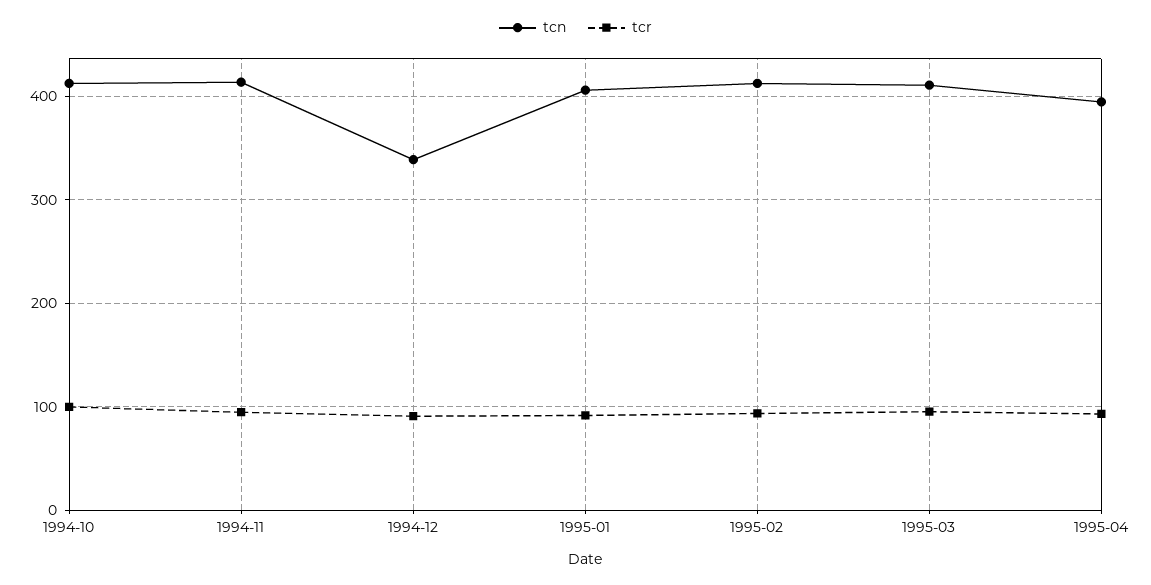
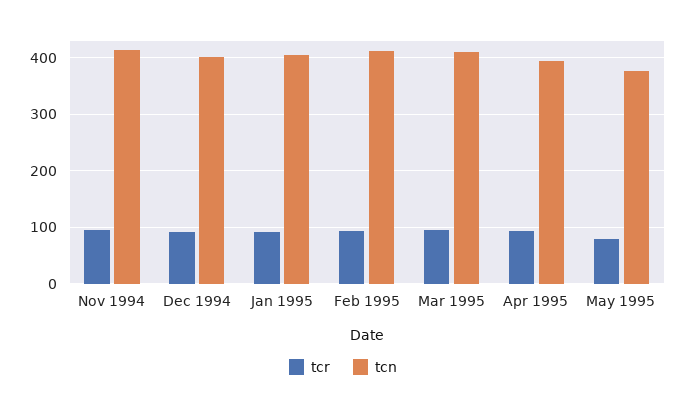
tcn, 1994-10: 410 -> none
tcr, 1994-10: 100 -> none
tcn, 1994-12: 340 -> 400
tcr, May 1995: none -> 80
tcn, May 1995: none -> 380

